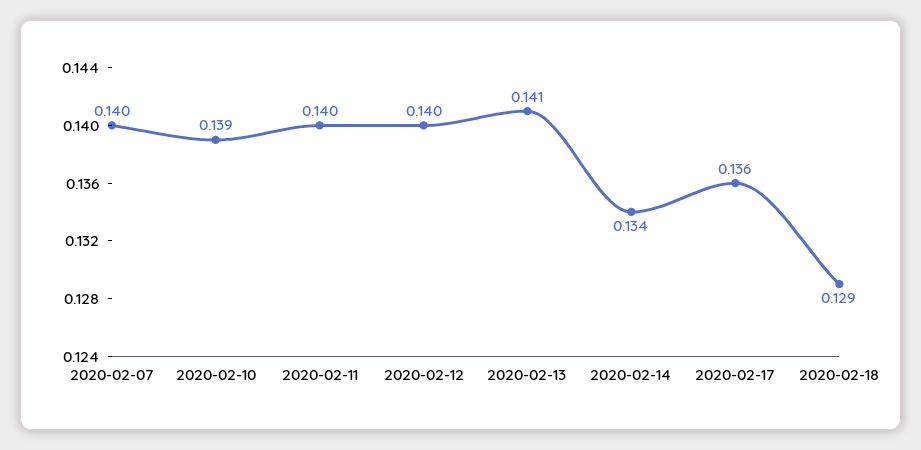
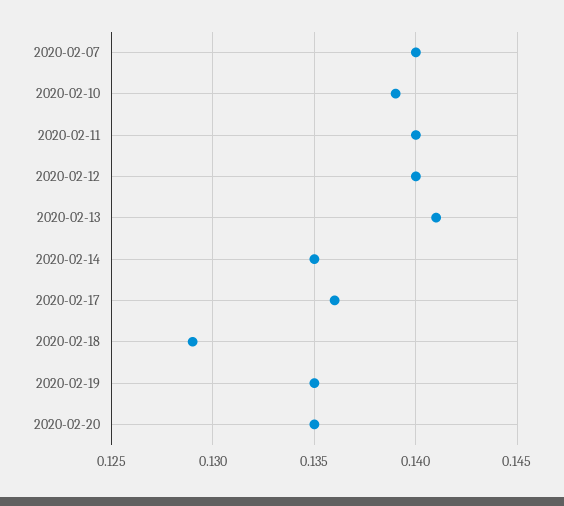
2020-02-14: 0.134 -> 0.135
2020-02-19: none -> 0.135
2020-02-20: none -> 0.135

